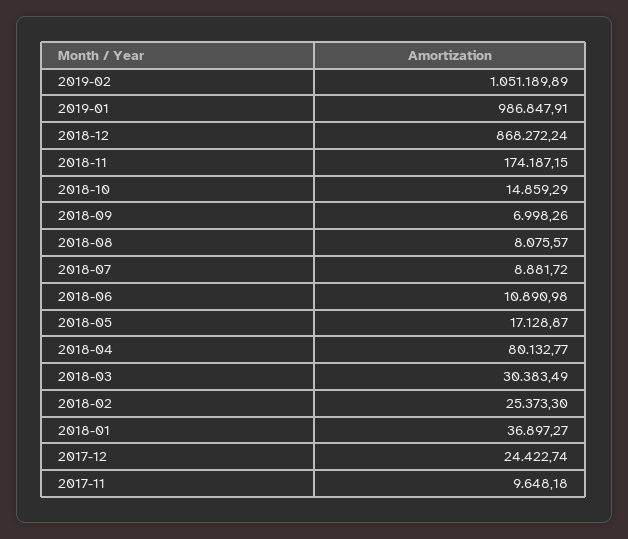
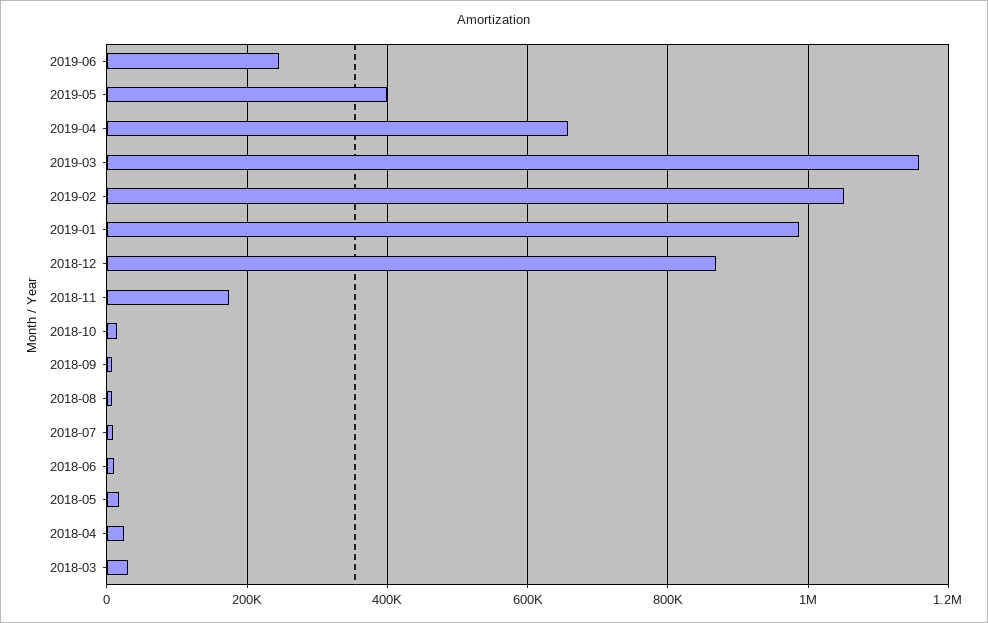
2018-04: 80132.77 -> 20000
2018-02: 25373.3 -> none
2018-01: 36897.27 -> none
2017-12: 24422.74 -> none
2017-11: 9648.18 -> none
2019-06: none -> 240000
2019-05: none -> 400000
2019-04: none -> 660000
2019-03: none -> 1160000

